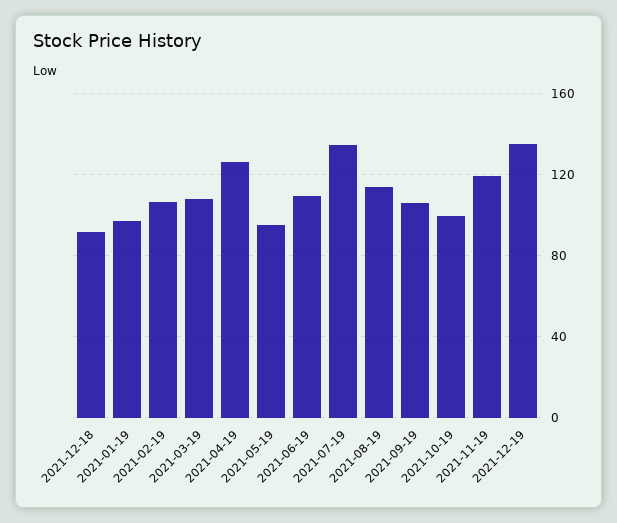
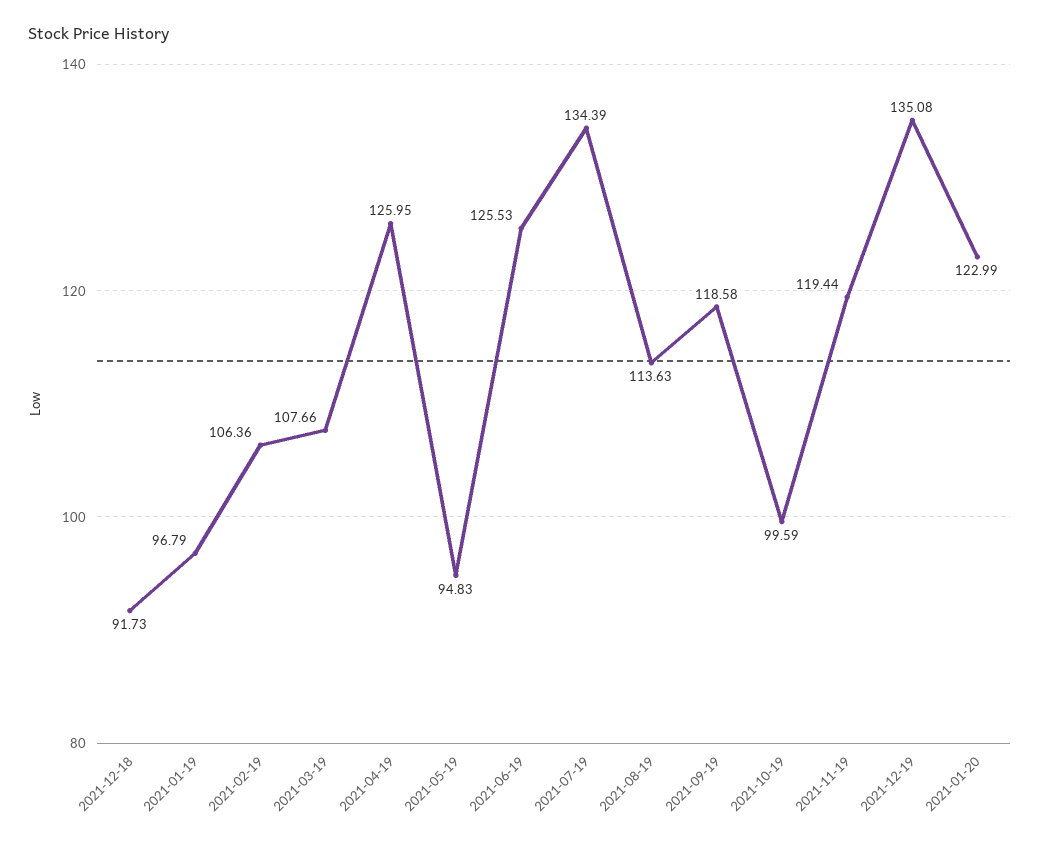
2021-06-19: 110 -> 125.53
2021-09-19: 105 -> 118.58
2021-01-20: none -> 122.99

